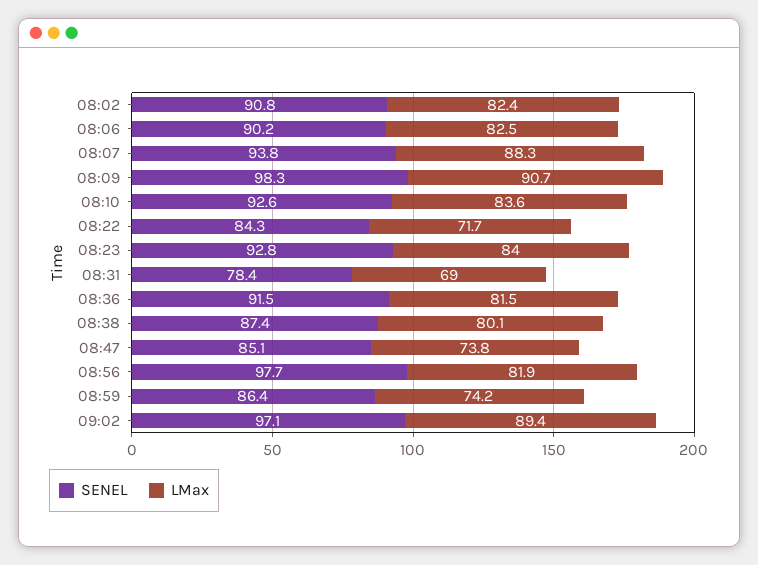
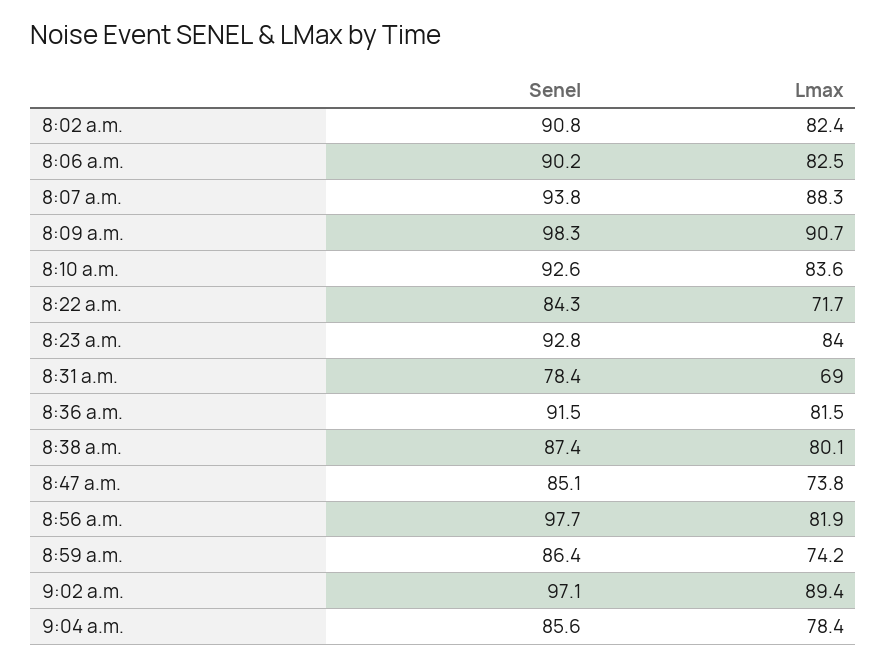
SENEL, 9:04 a.m.: none -> 85.6
LMax, 9:04 a.m.: none -> 78.4

